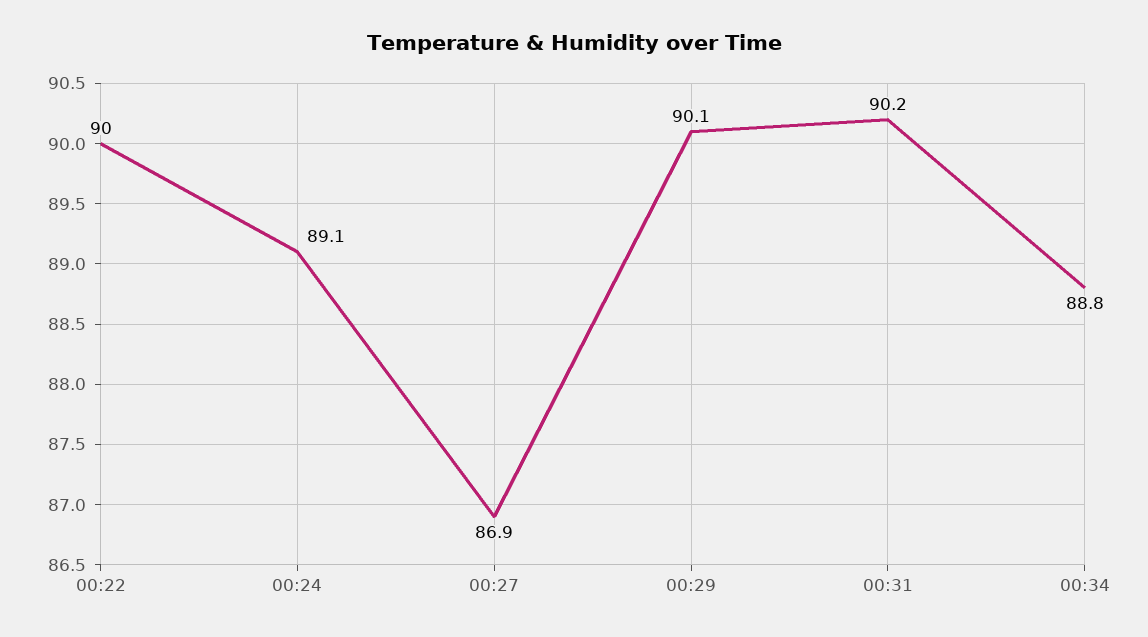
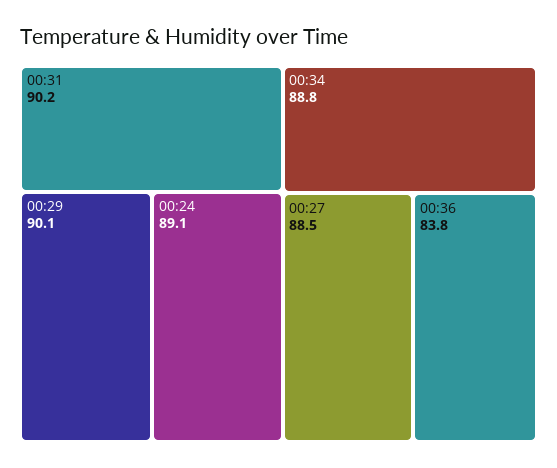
00:22: 90 -> none
00:27: 86.9 -> 88.5
00:36: none -> 83.8

